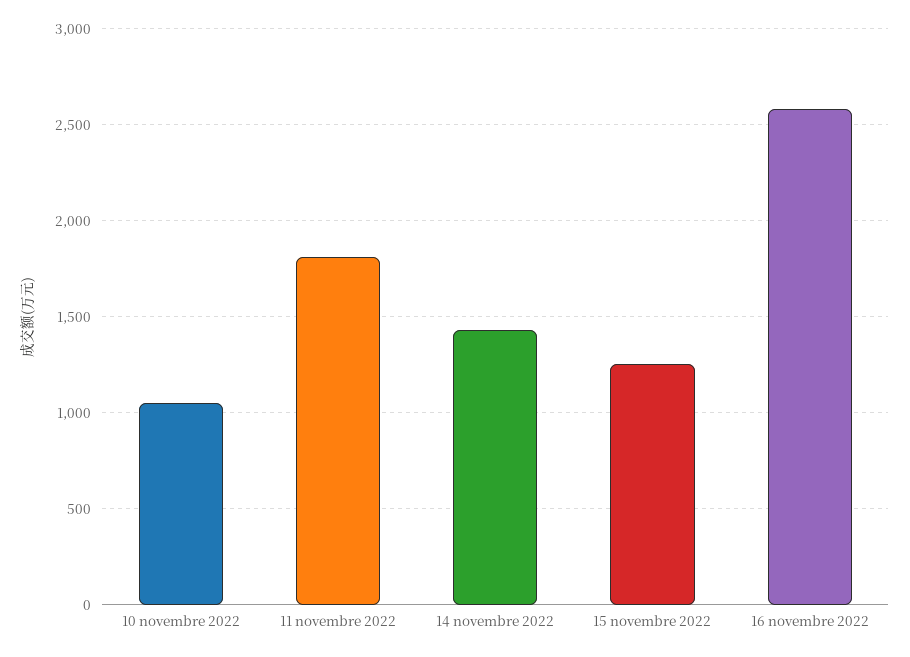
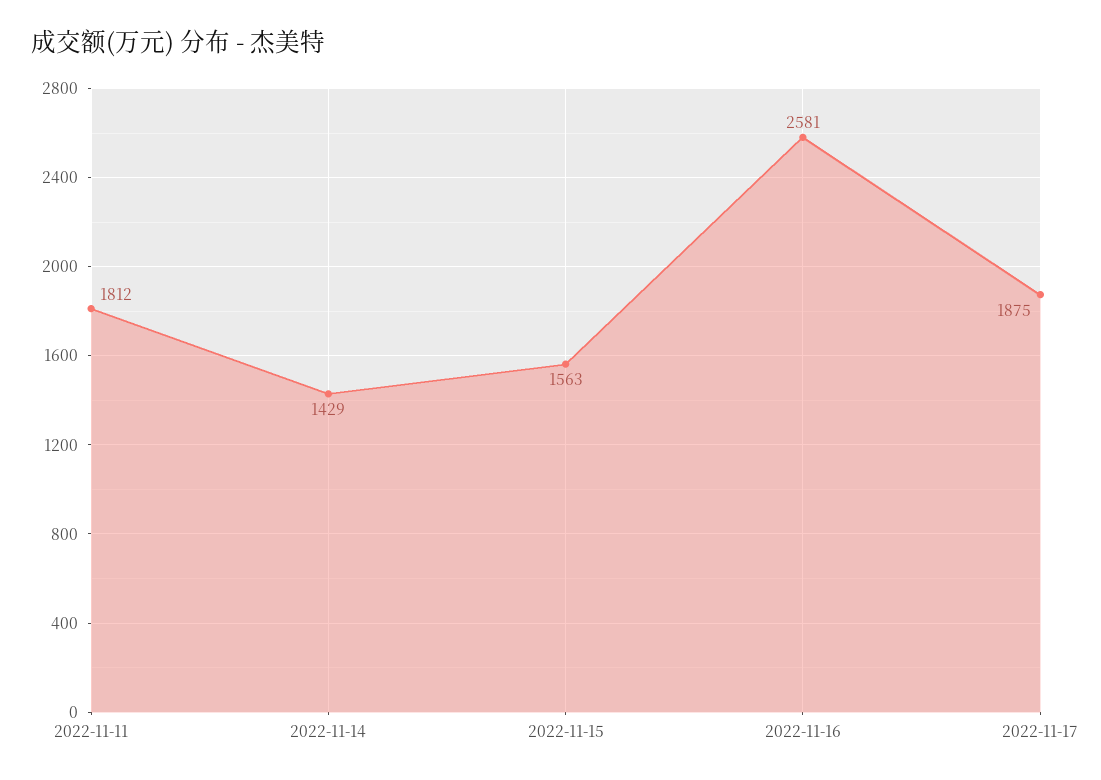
10 novembre 2022: 1050 -> none
15 novembre 2022: 1250 -> 1563
2022-11-17: none -> 1875

